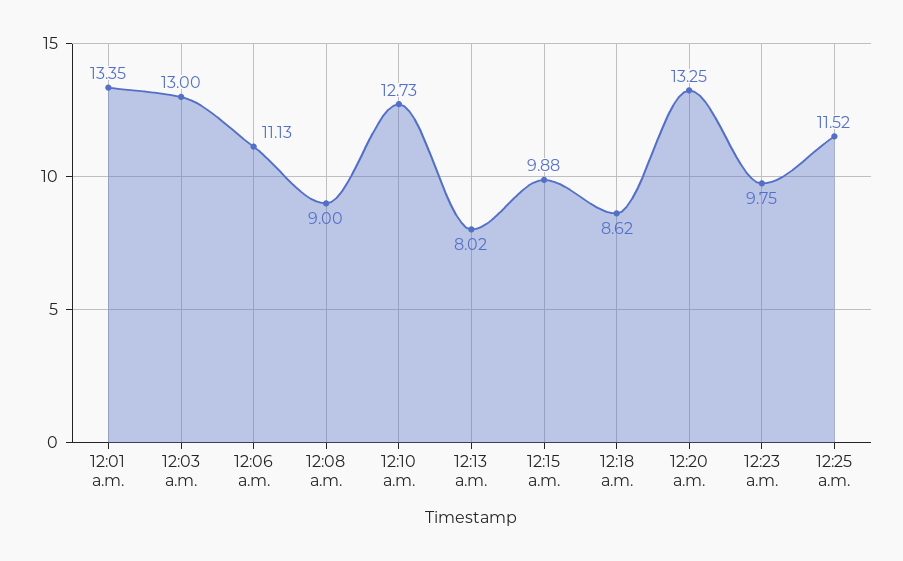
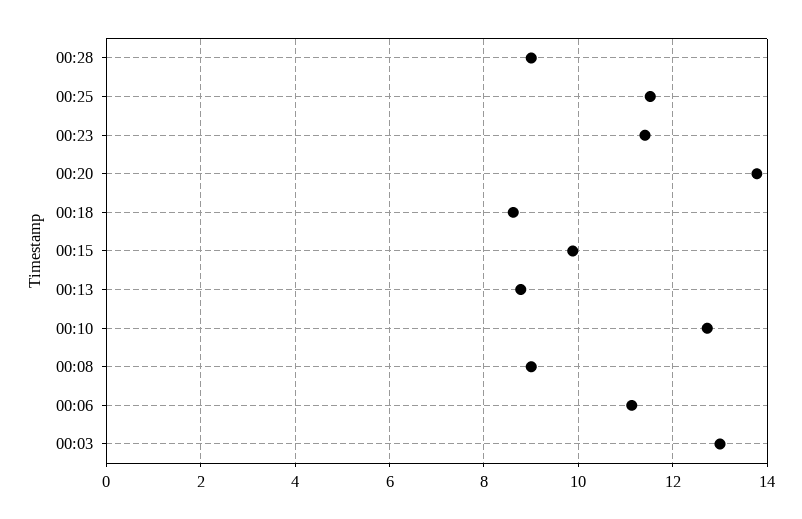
12:01 a.m.: 13.35 -> none
12:13 a.m.: 8.02 -> 8.8
12:20 a.m.: 13.25 -> 13.8
12:23 a.m.: 9.75 -> 11.4
00:28: none -> 9

